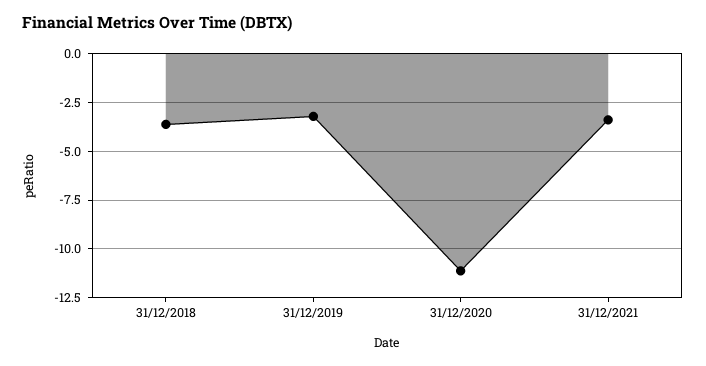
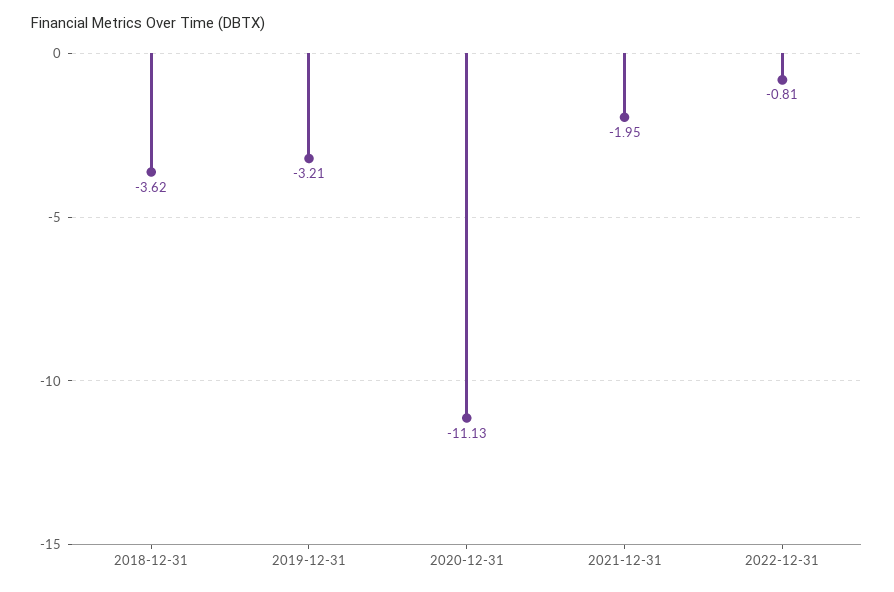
31/12/2021: -3.5 -> -1.95
2022-12-31: none -> -0.81

